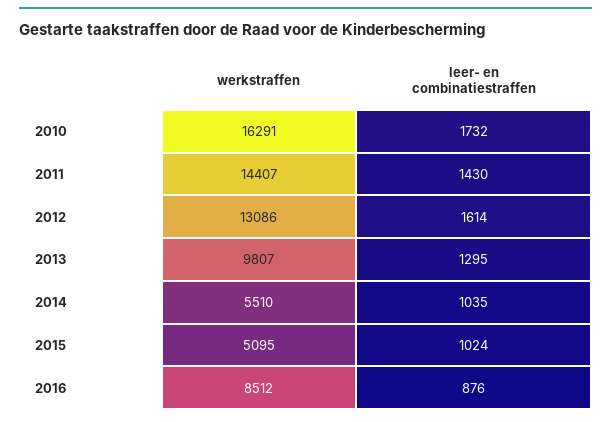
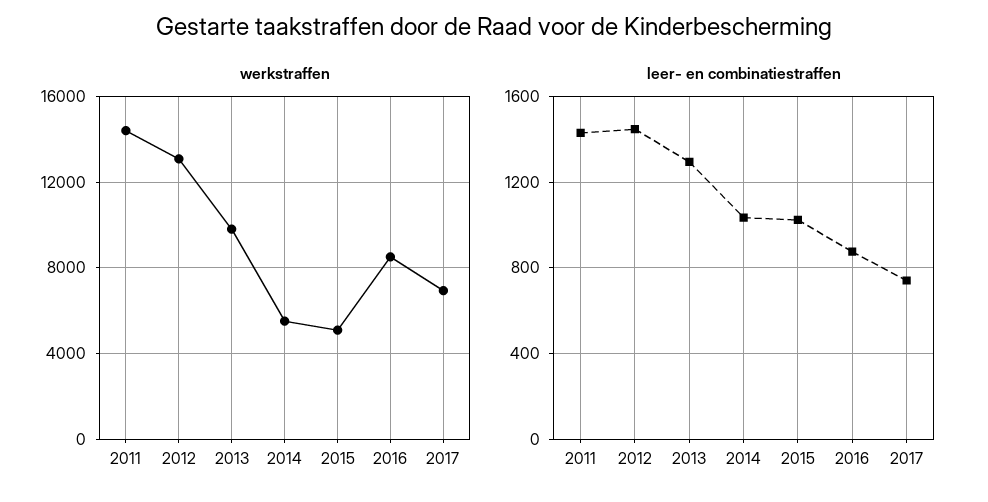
werkstraffen, 2010: 16291 -> none
leer- en combinatiestraffen, 2010: 1732 -> none
leer- en combinatiestraffen, 2012: 1614 -> 1450
werkstraffen, 2017: none -> 7000
leer- en combinatiestraffen, 2017: none -> 750

